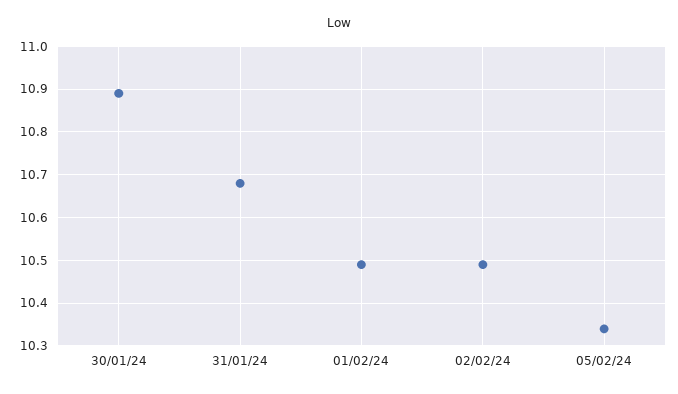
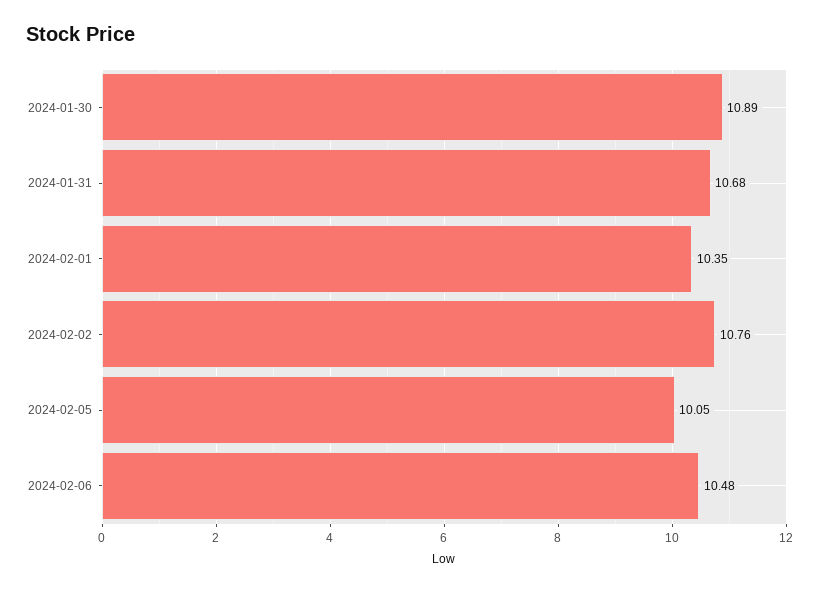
01/02/24: 10.5 -> 10.35
02/02/24: 10.5 -> 10.76
05/02/24: 10.35 -> 10.05
2024-02-06: none -> 10.48

